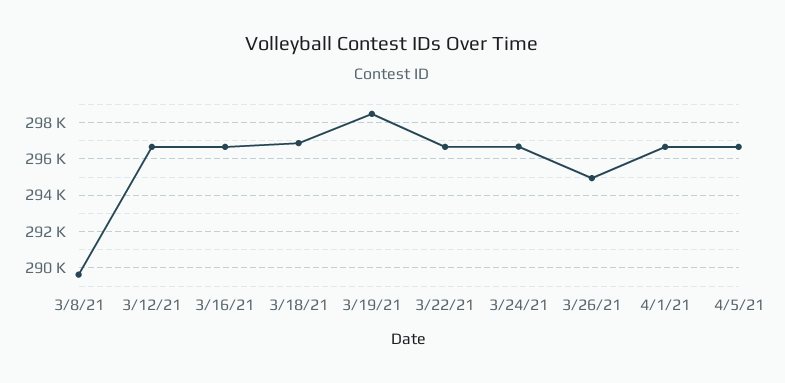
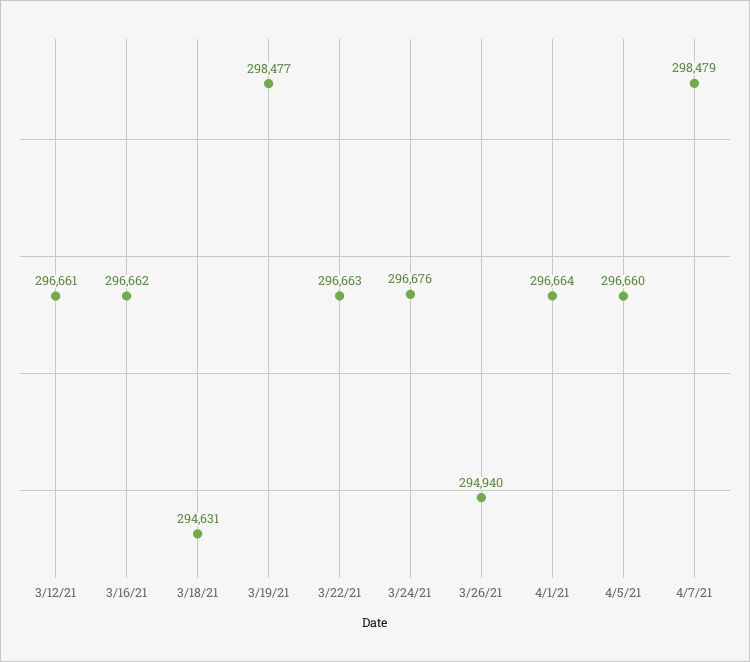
3/8/21: 289500 -> none
3/18/21: 297000 -> 294631
4/7/21: none -> 298479

